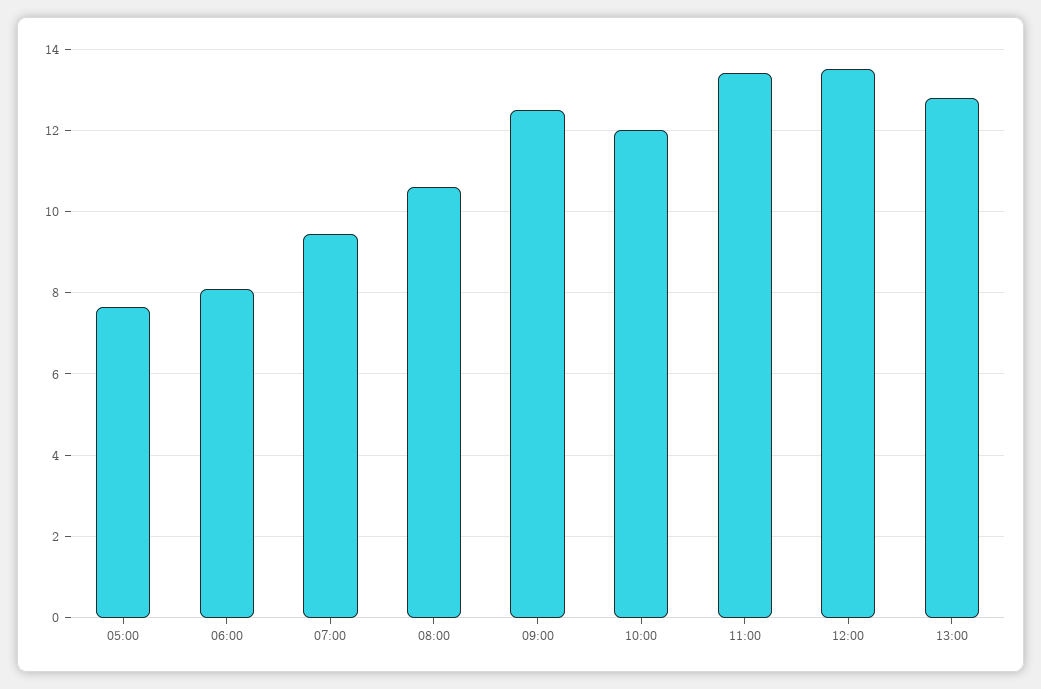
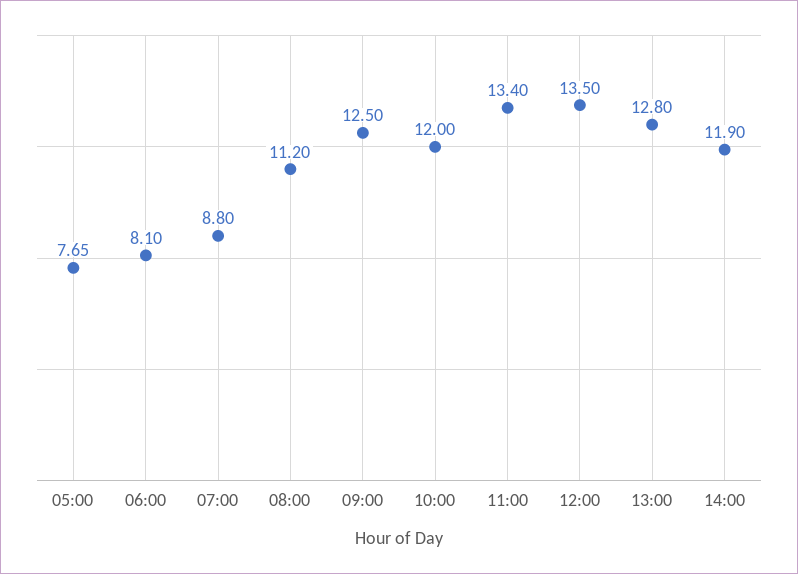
07:00: 9.4 -> 8.8
08:00: 10.6 -> 11.2
14:00: none -> 11.9

